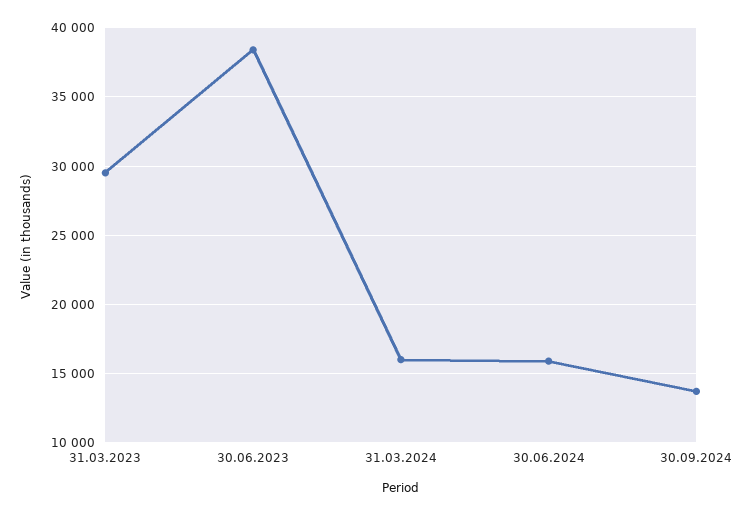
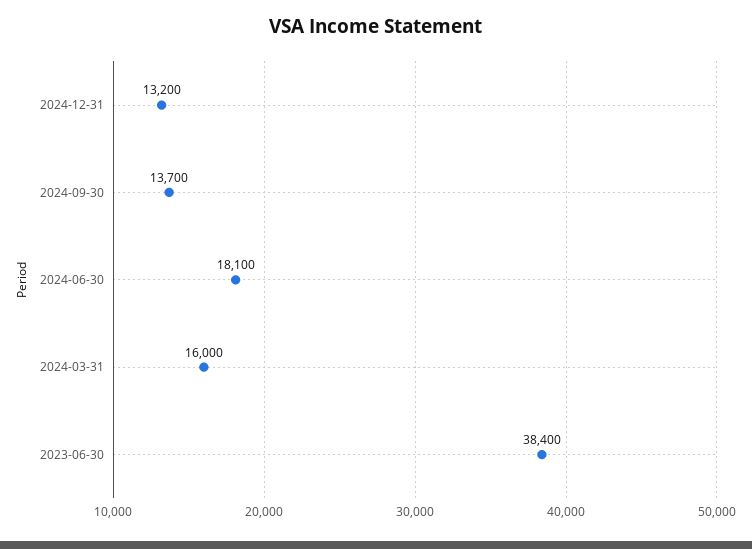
31.03.2023: 29500 -> none
30.06.2024: 16000 -> 18100
2024-12-31: none -> 13200

